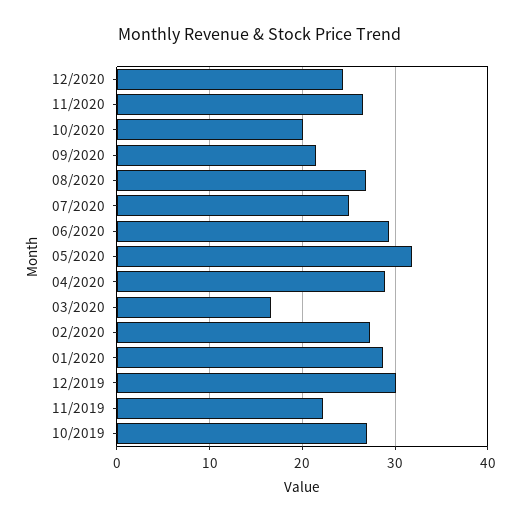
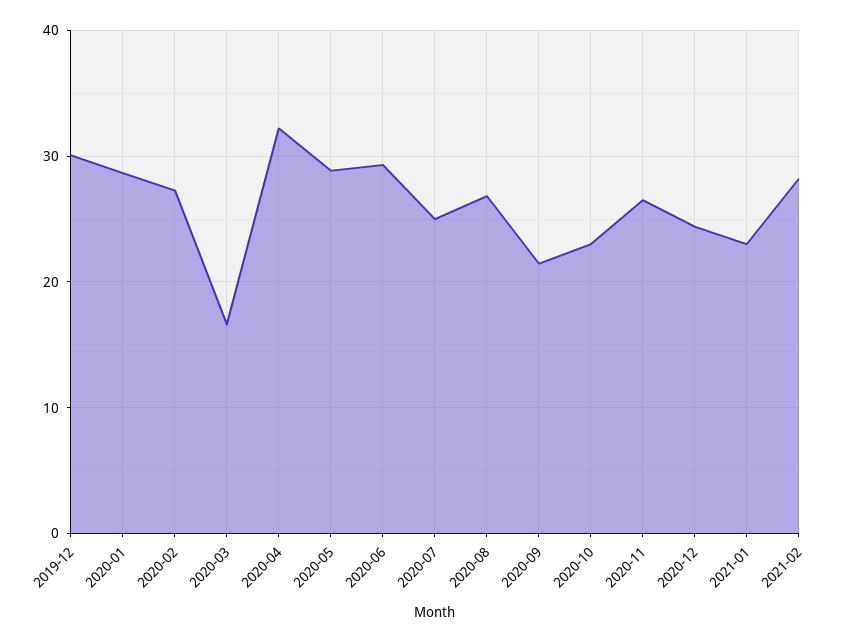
10/2020: 20 -> 23
05/2020: 32 -> 29
04/2020: 29 -> 32
11/2019: 22 -> none
10/2019: 27 -> none
2021-01: none -> 23
2021-02: none -> 28

